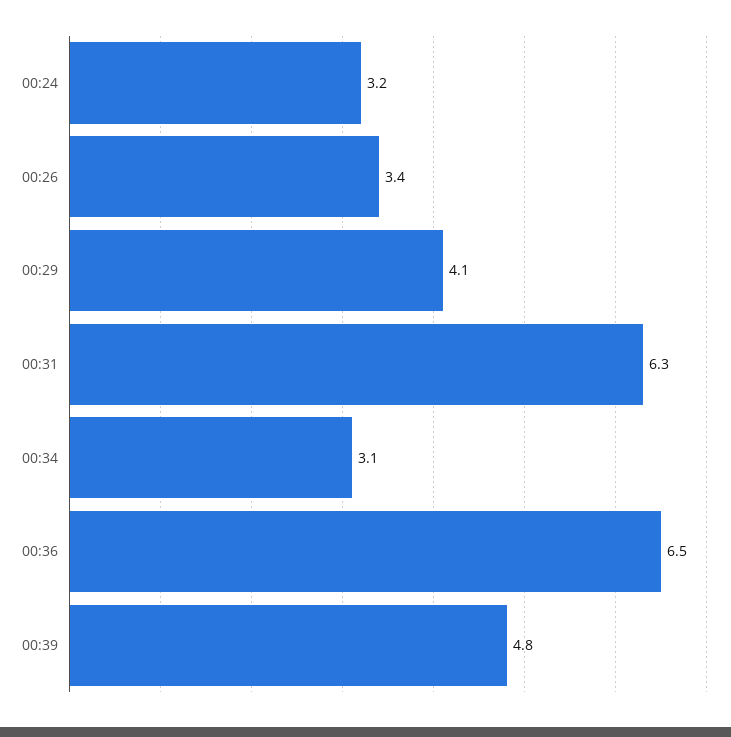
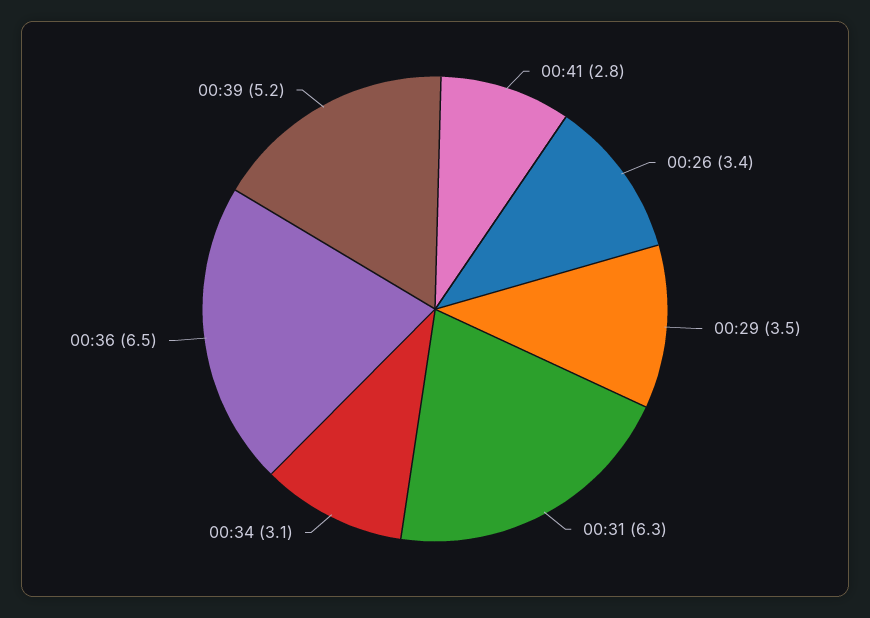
00:24: 3.2 -> none
00:29: 4.1 -> 3.5
00:39: 4.8 -> 5.2
00:41: none -> 2.8

